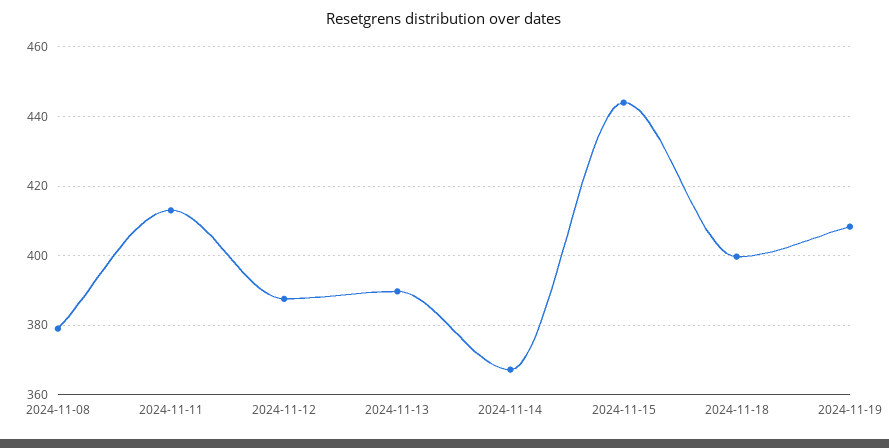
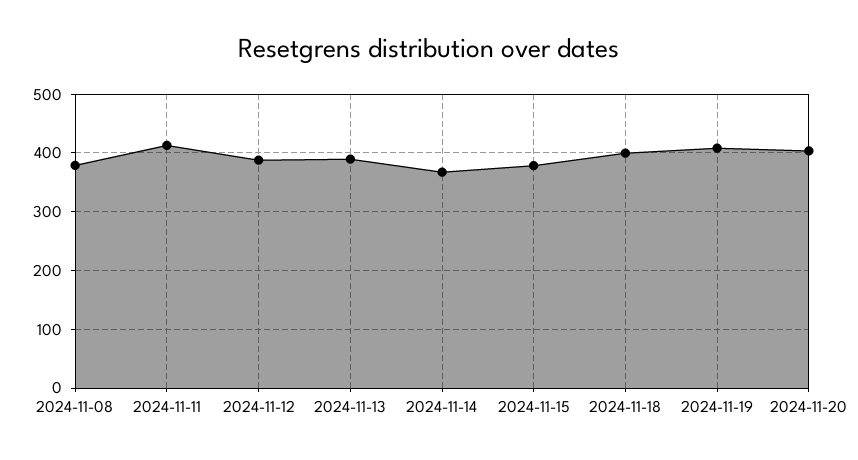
2024-11-15: 444 -> 380
2024-11-20: none -> 400

